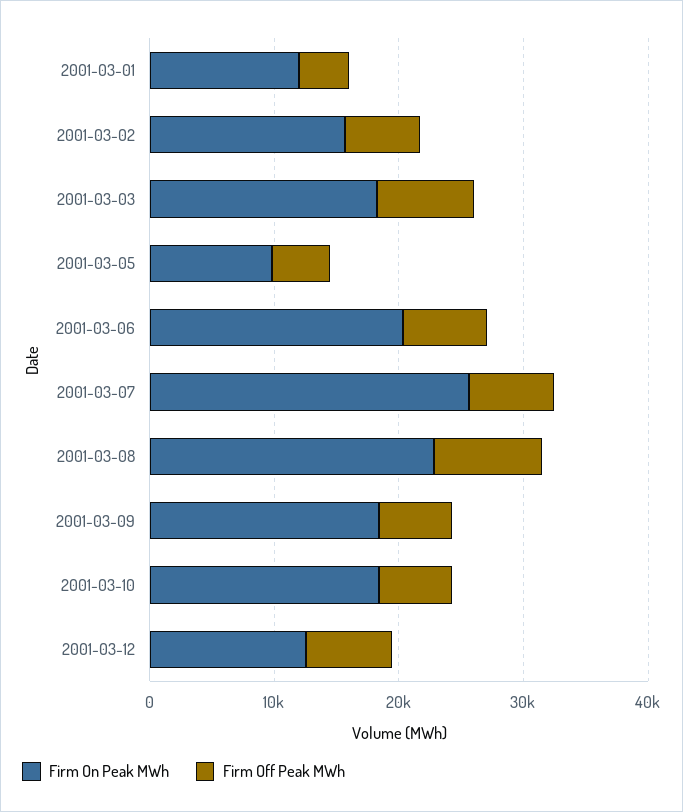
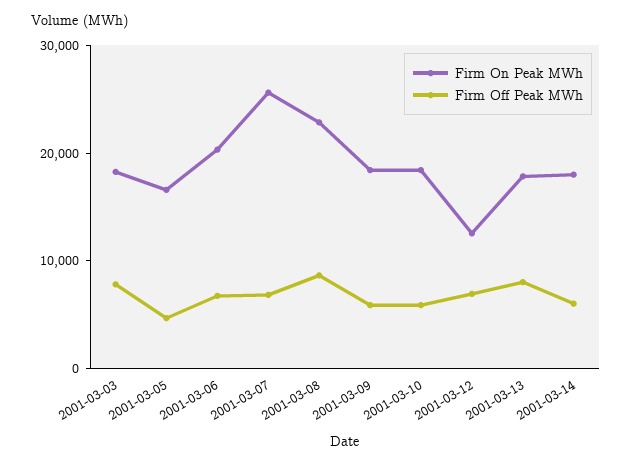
Firm On Peak MWh, 2001-03-01: 12000 -> none
Firm Off Peak MWh, 2001-03-01: 4000 -> none
Firm On Peak MWh, 2001-03-02: 16000 -> none
Firm Off Peak MWh, 2001-03-02: 6000 -> none
Firm On Peak MWh, 2001-03-05: 10000 -> 16000
Firm On Peak MWh, 2001-03-13: none -> 18000
Firm Off Peak MWh, 2001-03-13: none -> 8000
Firm On Peak MWh, 2001-03-14: none -> 18000
Firm Off Peak MWh, 2001-03-14: none -> 6000

